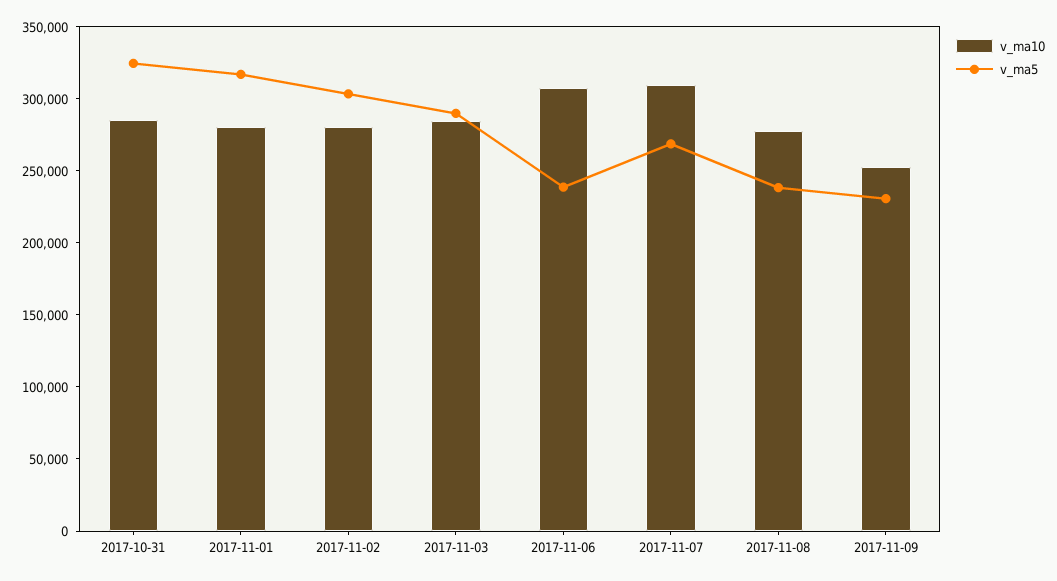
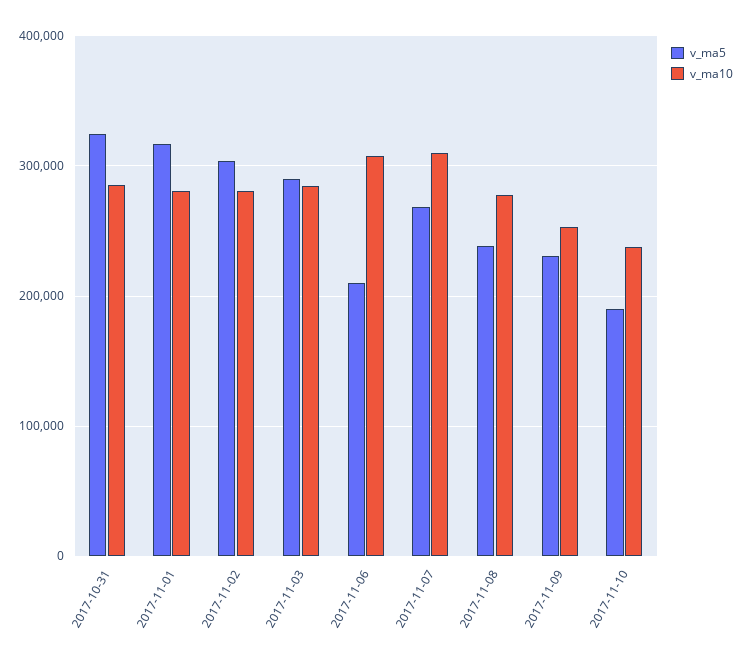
v_ma5, 2017-11-06: 240000 -> 210000
v_ma5, 2017-11-10: none -> 190000
v_ma10, 2017-11-10: none -> 240000

